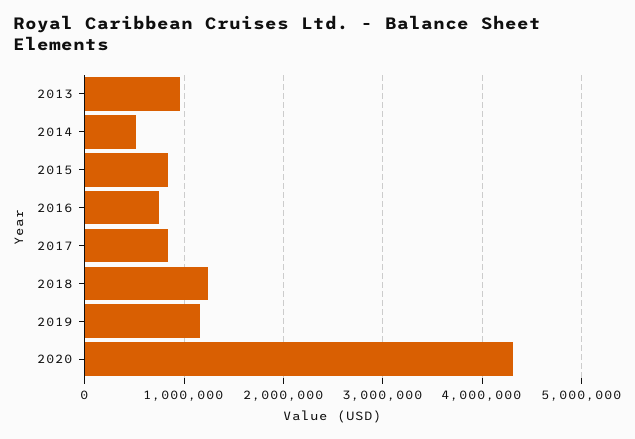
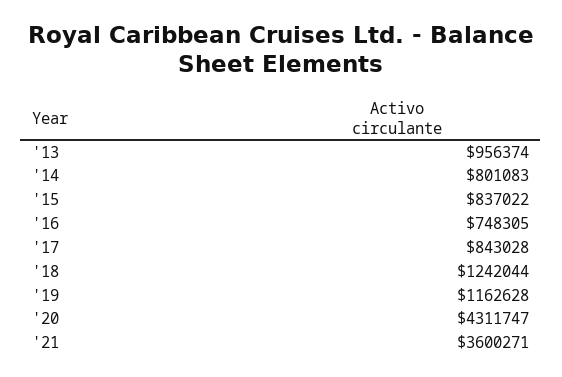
2014: 500000 -> 801083
'21: none -> 3600271

